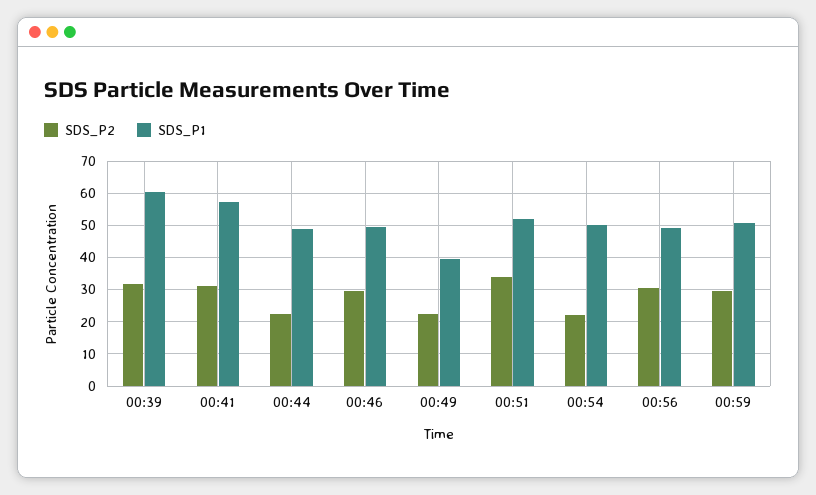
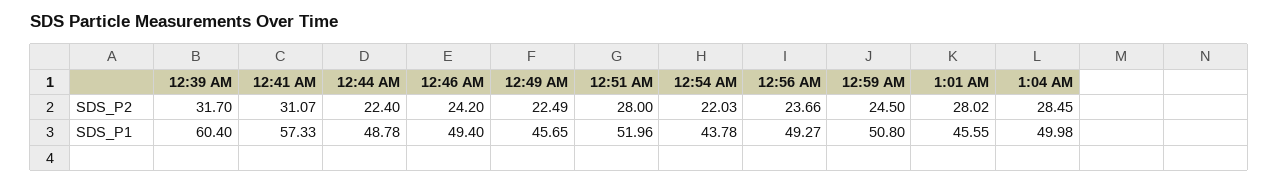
SDS_P2, 00:46: 30 -> 24.2
SDS_P1, 00:49: 40 -> 45.65
SDS_P2, 00:51: 34 -> 28
SDS_P1, 00:54: 50 -> 43.78
SDS_P2, 00:56: 30 -> 23.66
SDS_P2, 00:59: 30 -> 24.5
SDS_P2, 1:01 AM: none -> 28.02
SDS_P2, 1:04 AM: none -> 28.45
SDS_P1, 1:01 AM: none -> 45.55
SDS_P1, 1:04 AM: none -> 49.98

